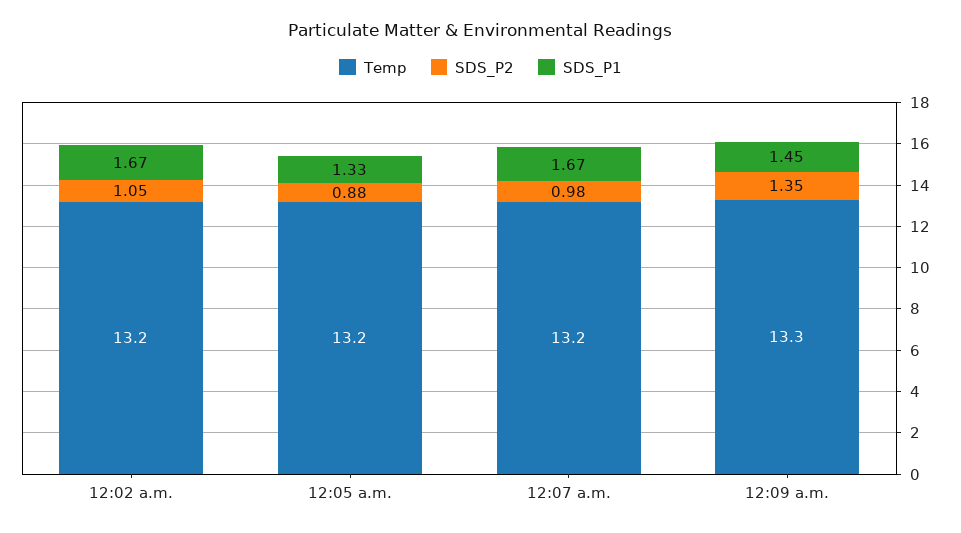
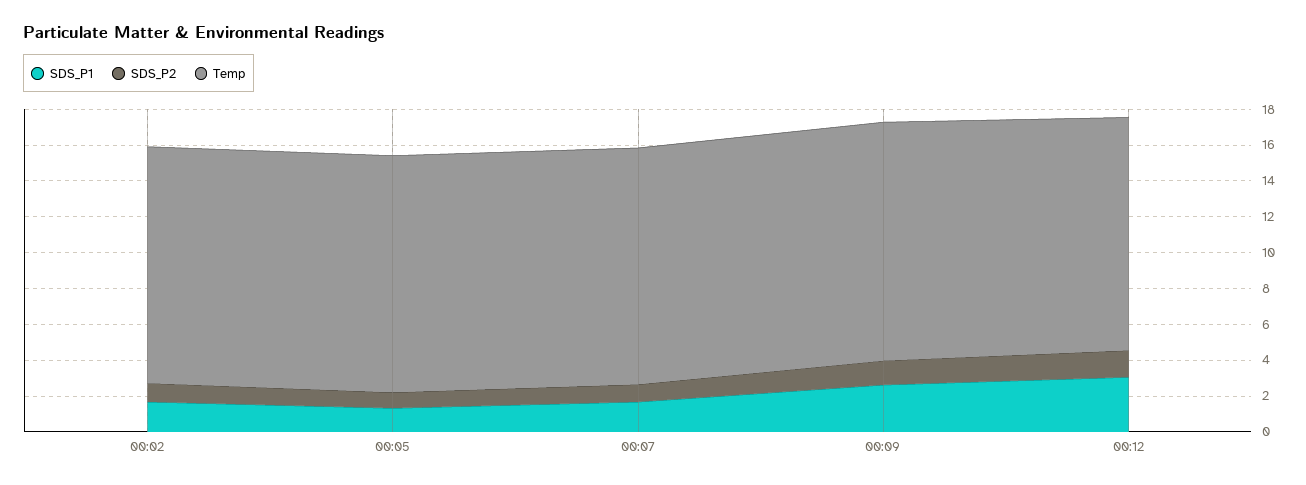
SDS_P1, 12:09 a.m.: 1.45 -> 2.5
SDS_P1, 00:12: none -> 3
SDS_P2, 00:12: none -> 1.5
Temp, 00:12: none -> 13

